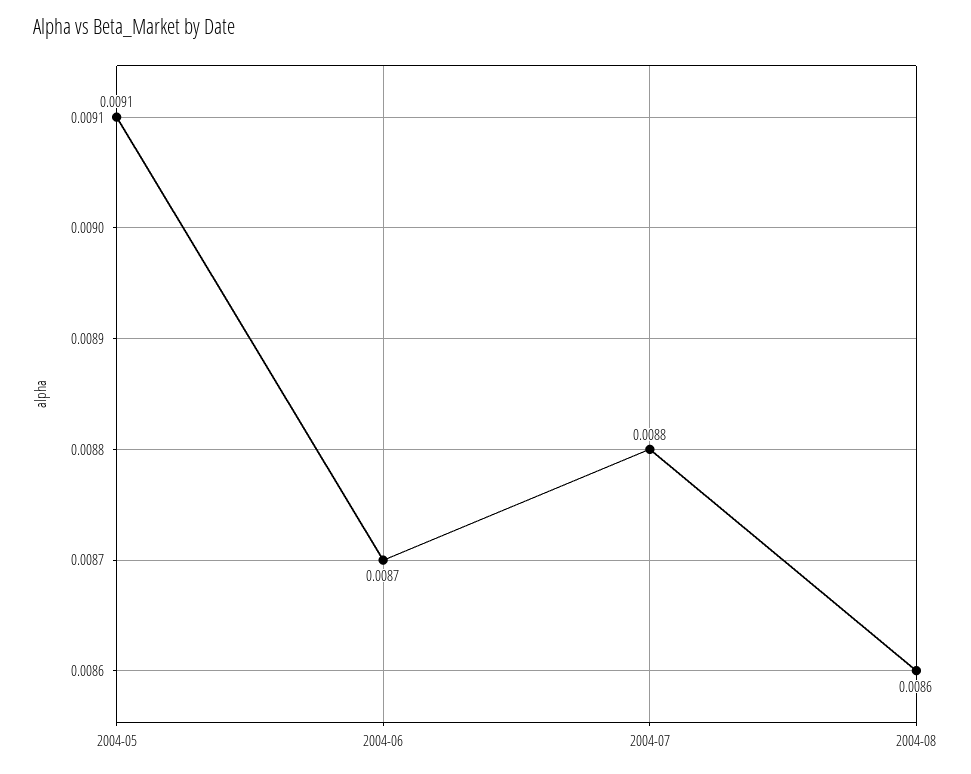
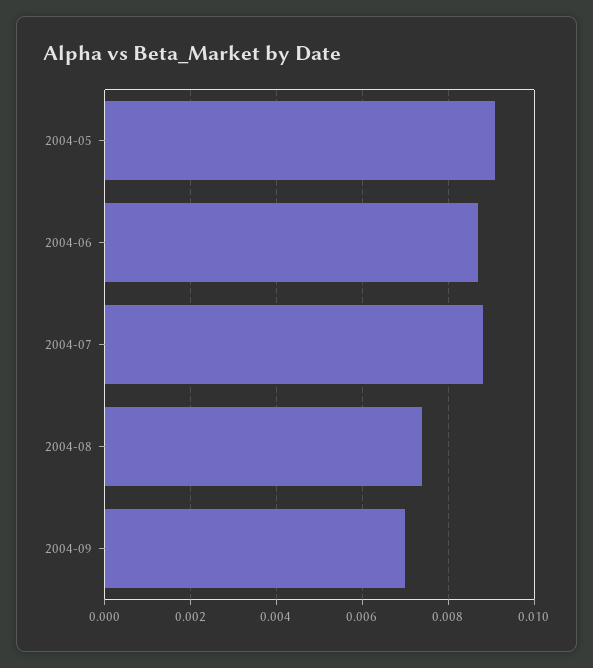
2004-08: 0.0086 -> 0.0075
2004-09: none -> 0.007

